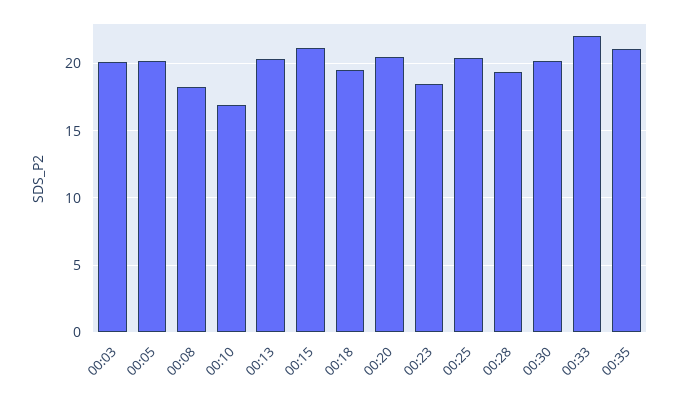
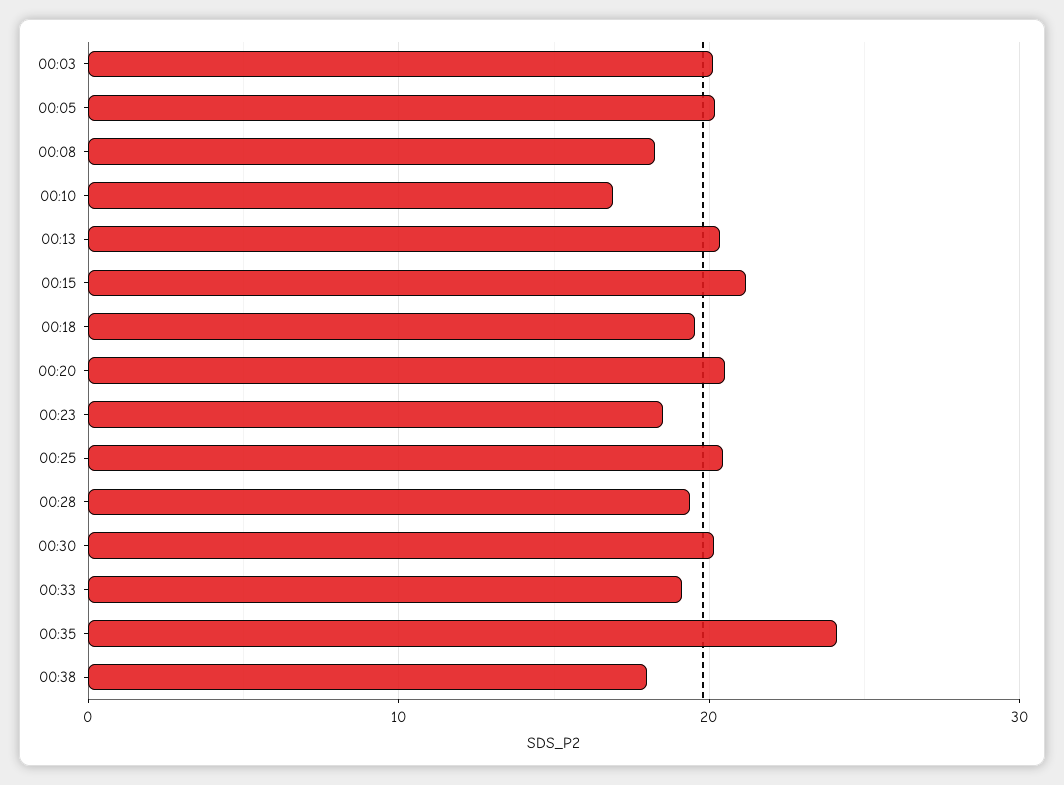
00:33: 22 -> 19
00:35: 21 -> 24
00:38: none -> 18

